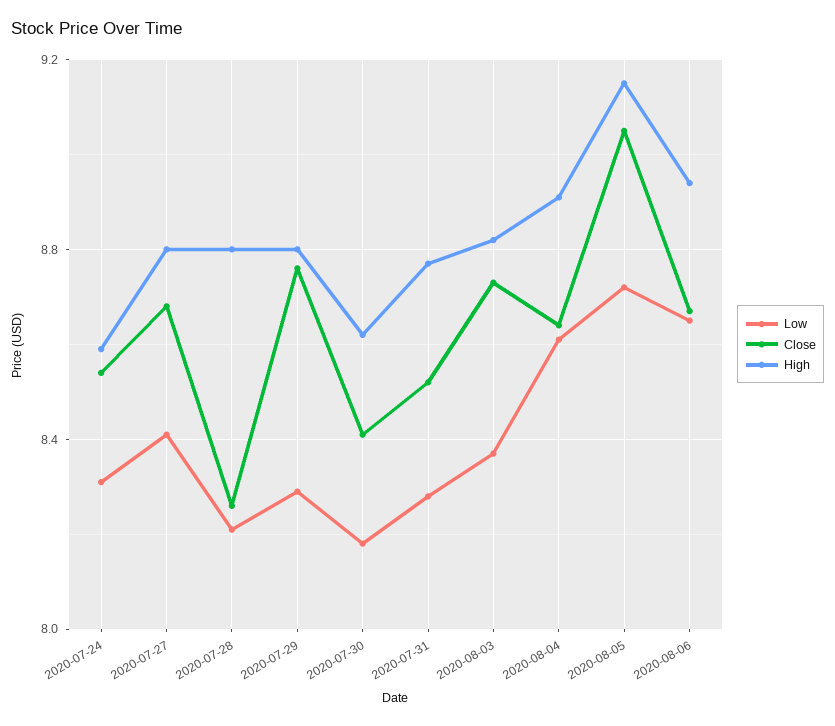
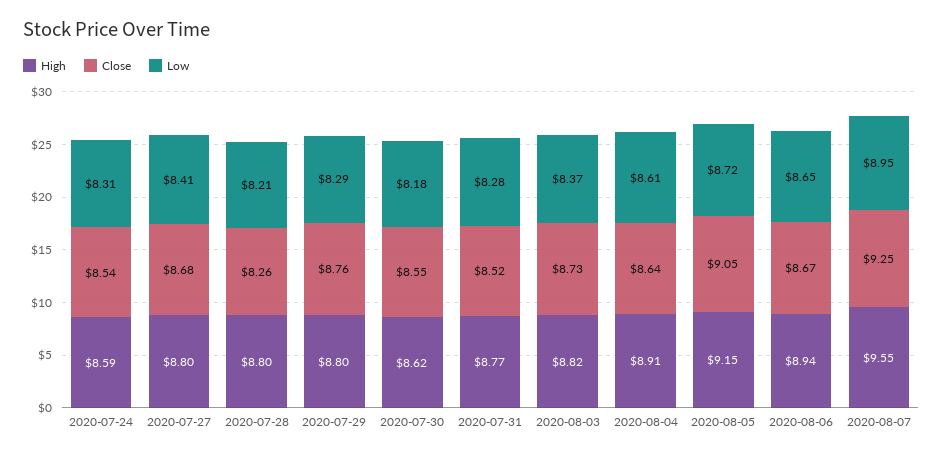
Close, 2020-07-30: 8.4 -> 8.55
High, 2020-08-07: none -> 9.55
Close, 2020-08-07: none -> 9.25
Low, 2020-08-07: none -> 8.95

